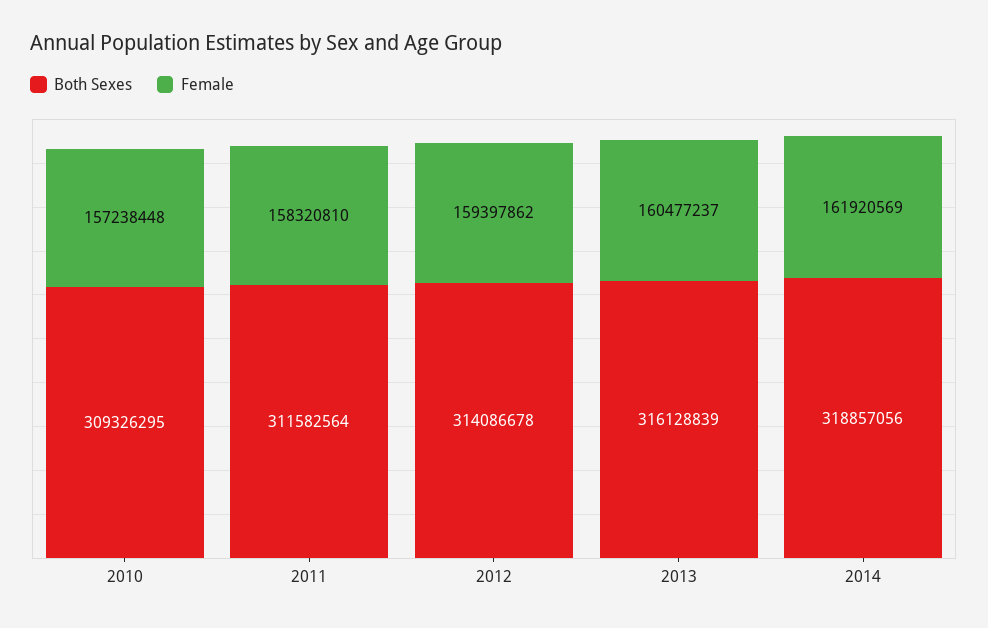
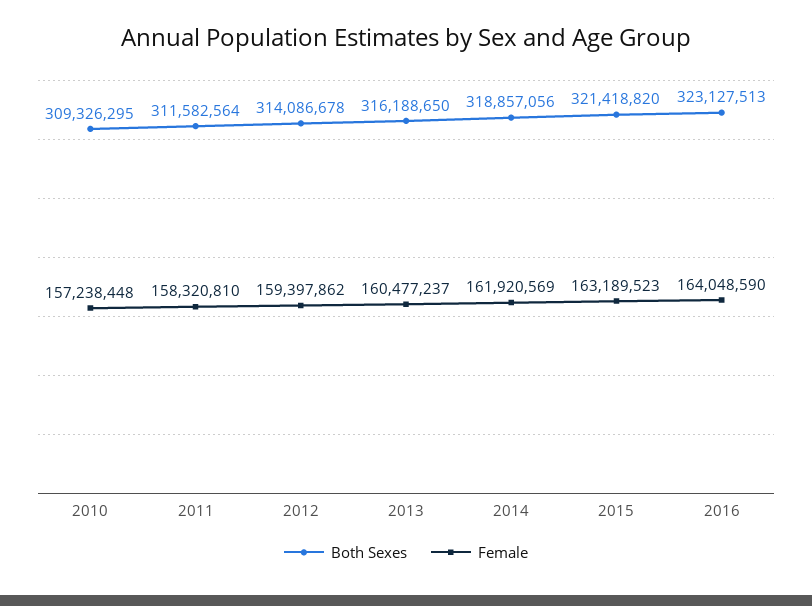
Both Sexes, 2013: 316128839 -> 316188650
Both Sexes, 2015: none -> 321418820
Female, 2015: none -> 163189523
Both Sexes, 2016: none -> 323127513
Female, 2016: none -> 164048590

